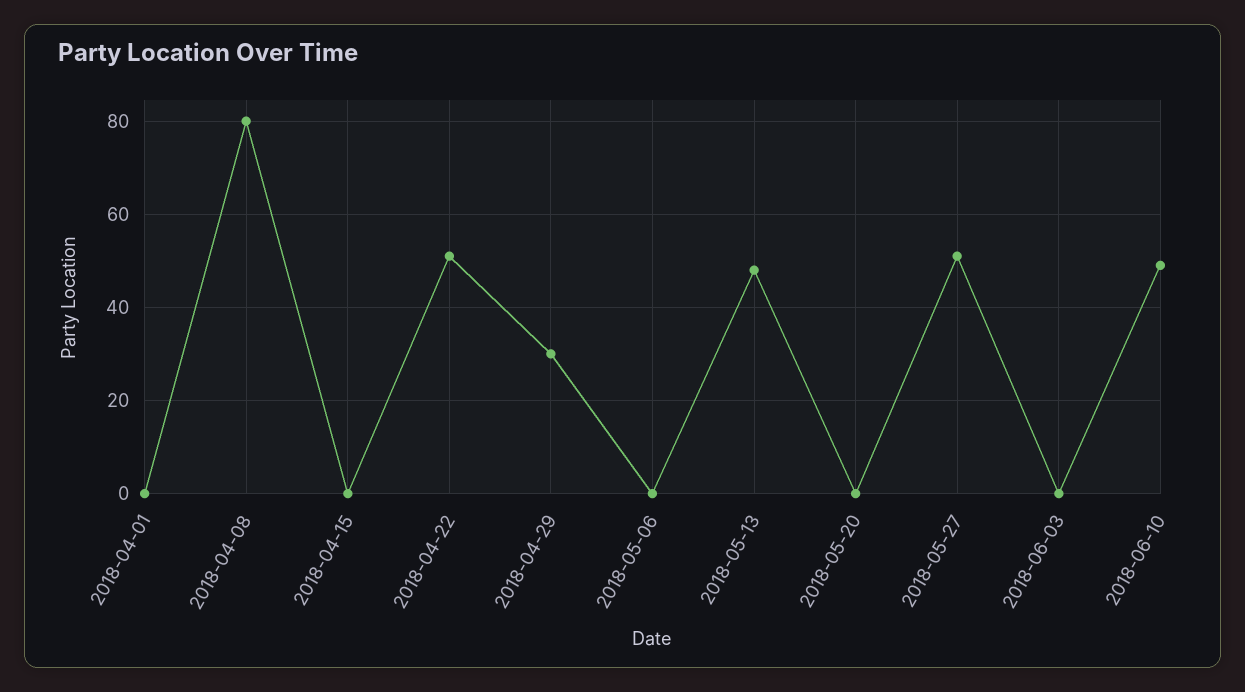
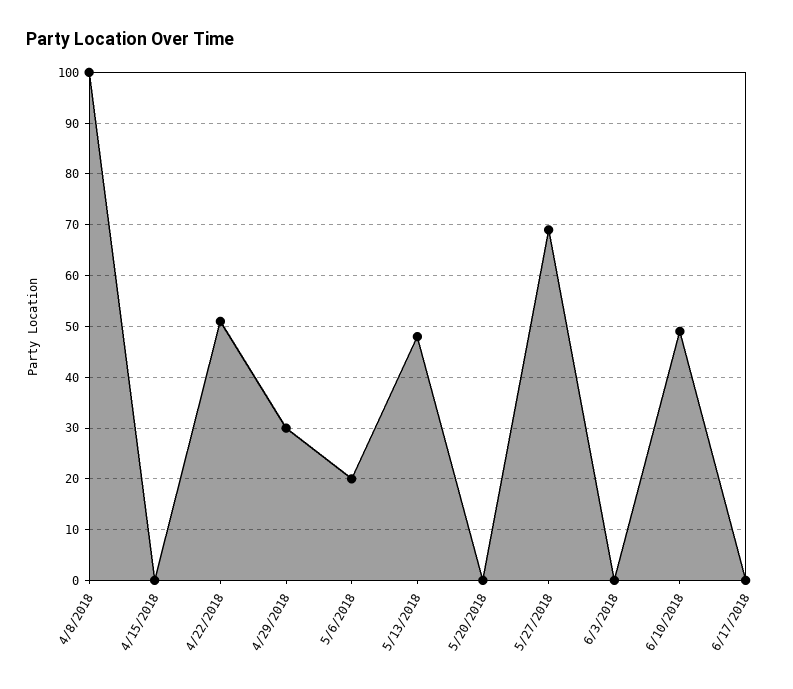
2018-04-01: 0 -> none
2018-04-08: 80 -> 100
2018-05-06: 0 -> 20
2018-05-27: 50 -> 70
6/17/2018: none -> 0

